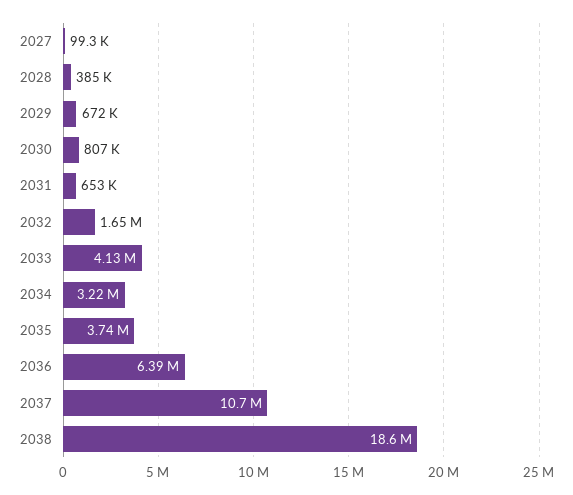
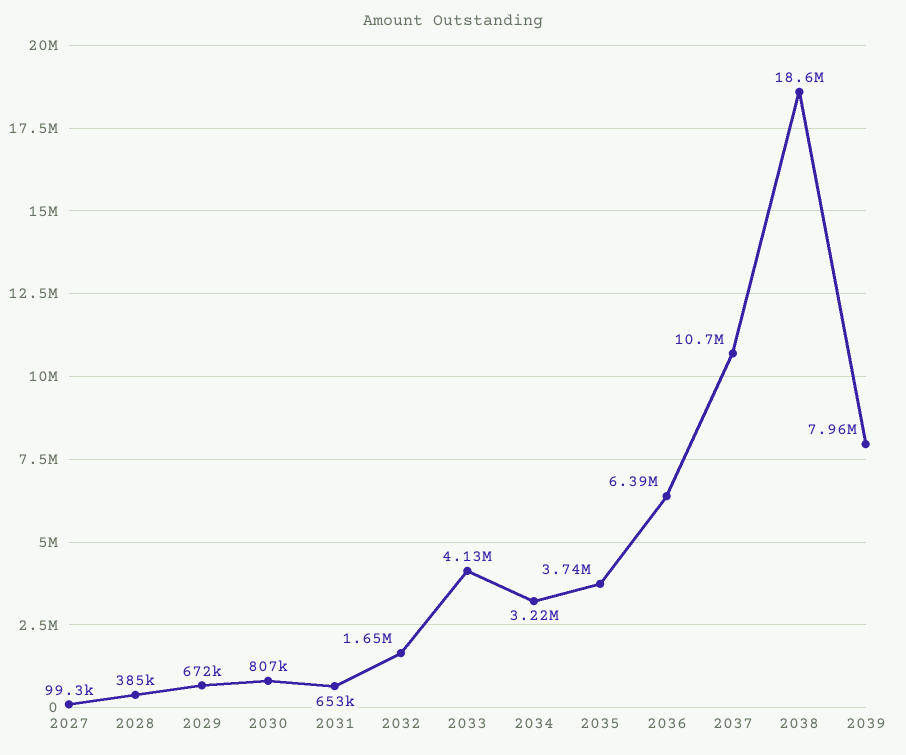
2039: none -> 7960000

